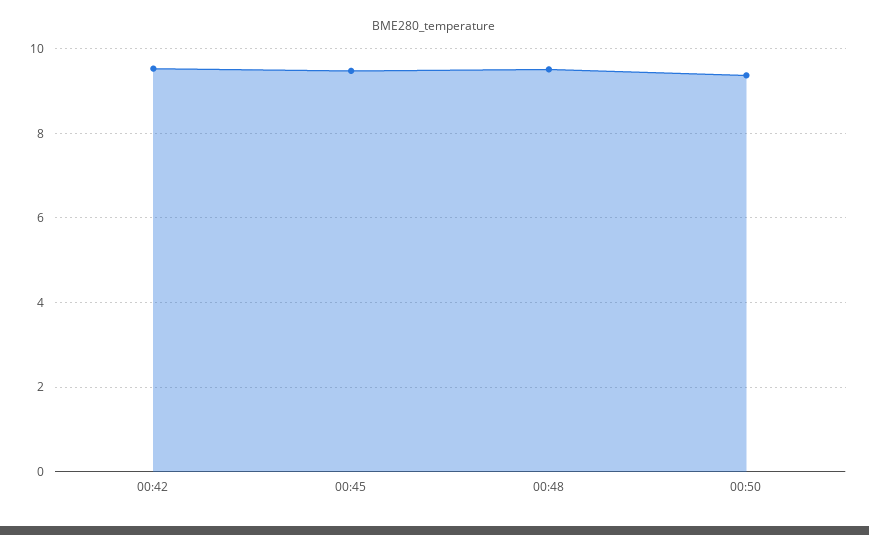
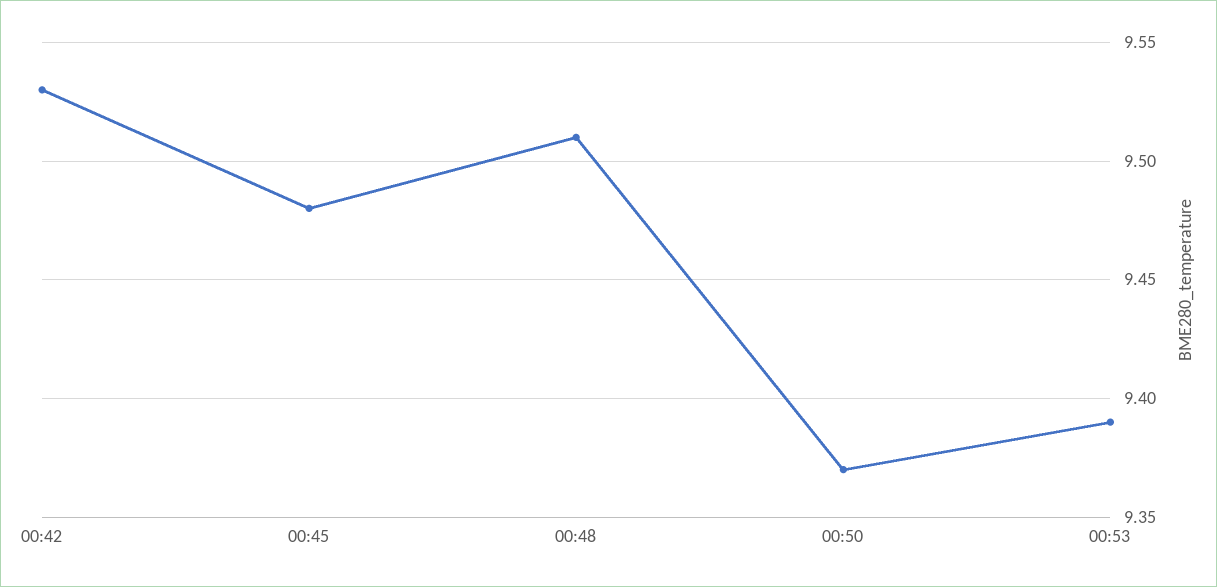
00:53: none -> 9.39

